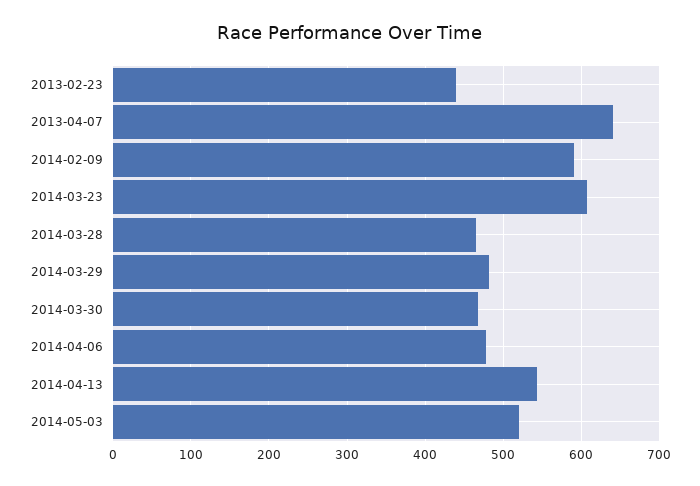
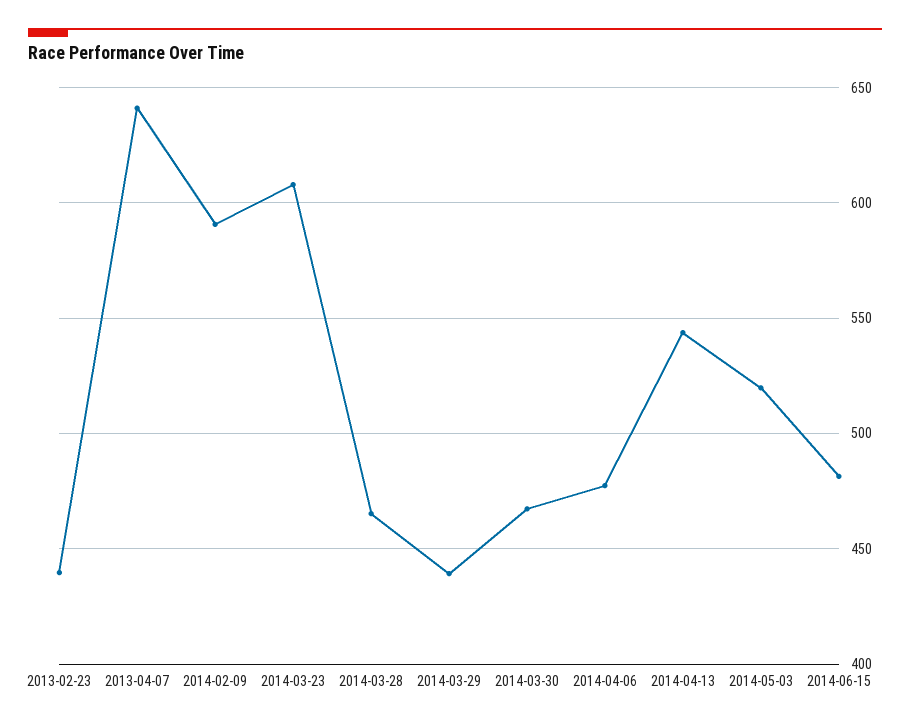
2014-03-29: 480 -> 440
2014-06-15: none -> 480

